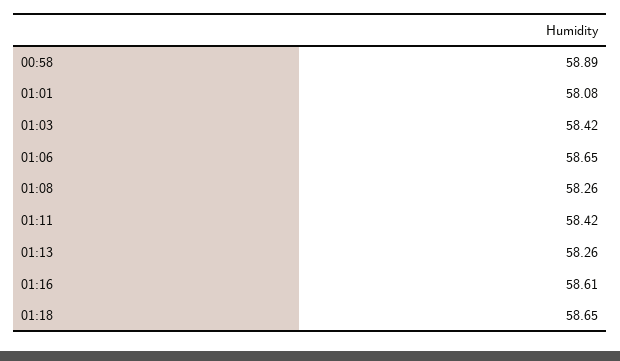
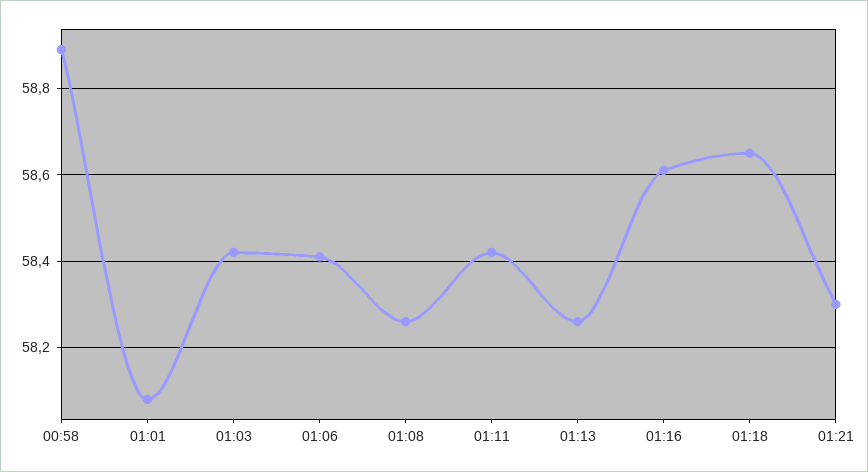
01:06: 58.65 -> 58.4
01:21: none -> 58.3

